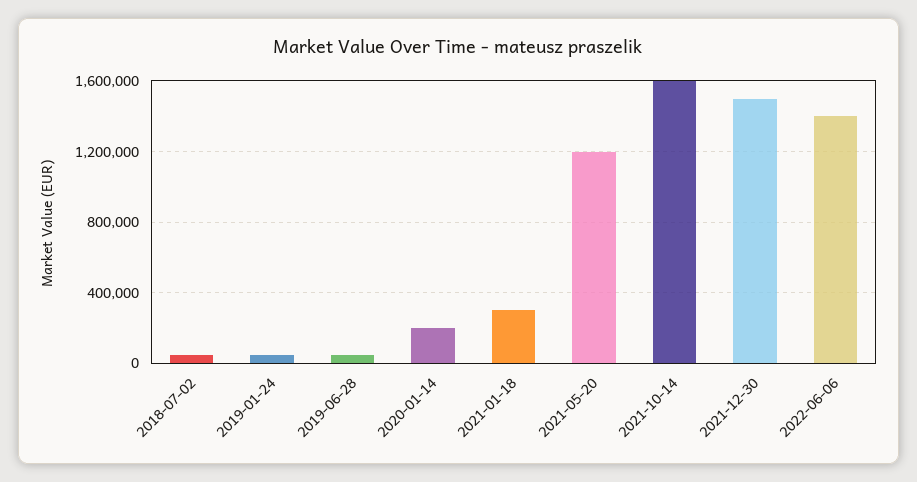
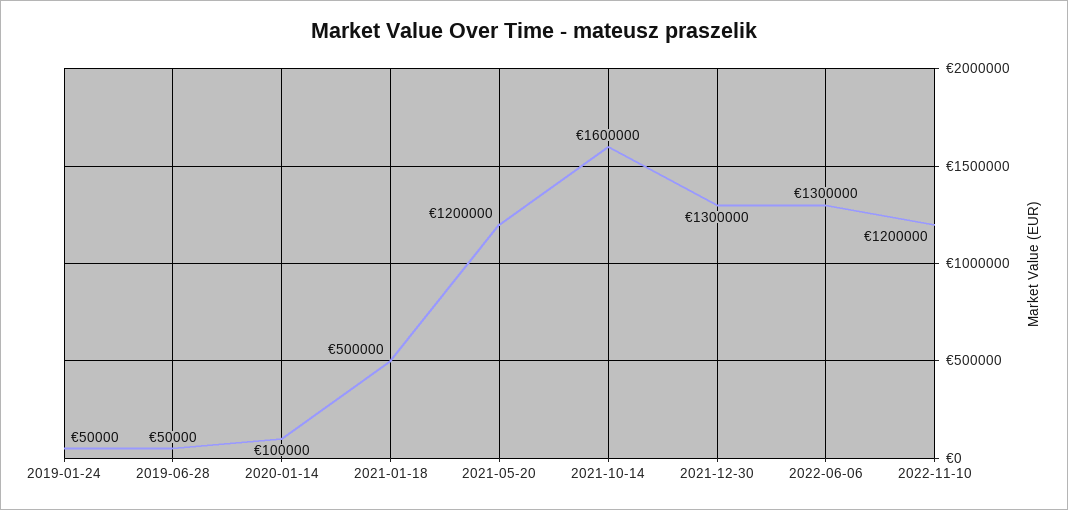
2018-07-02: 50000 -> none
2020-01-14: 200000 -> 100000
2021-01-18: 300000 -> 500000
2021-12-30: 1500000 -> 1300000
2022-06-06: 1400000 -> 1300000
2022-11-10: none -> 1200000

